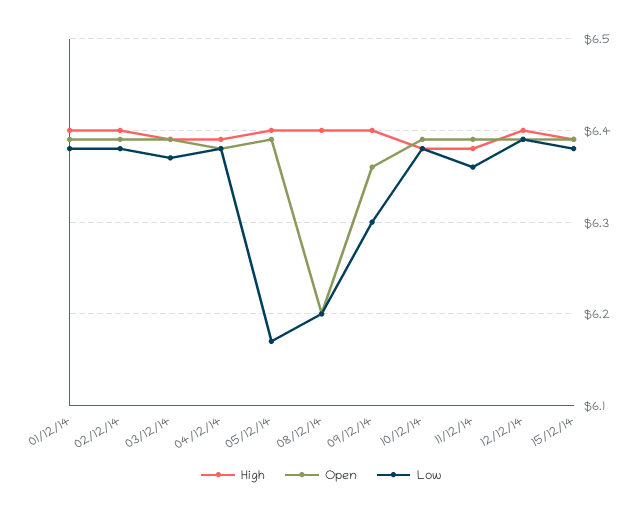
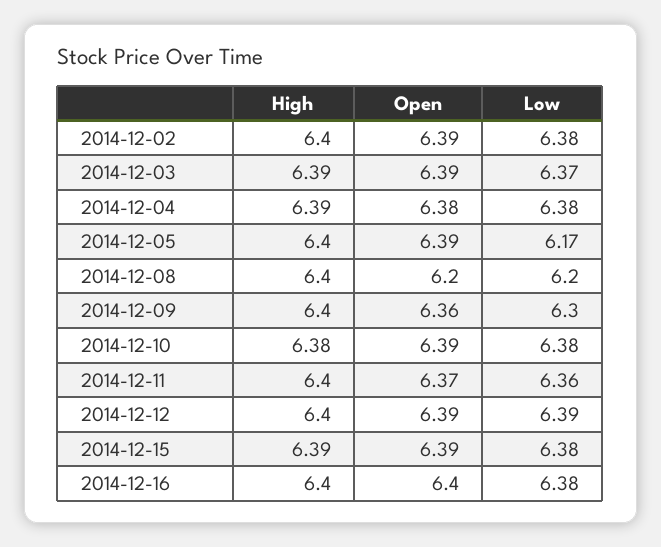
High, 01/12/14: 6.4 -> none
Open, 01/12/14: 6.39 -> none
Low, 01/12/14: 6.38 -> none
High, 11/12/14: 6.38 -> 6.4
Open, 11/12/14: 6.39 -> 6.37
High, 2014-12-16: none -> 6.4
Open, 2014-12-16: none -> 6.4
Low, 2014-12-16: none -> 6.38

